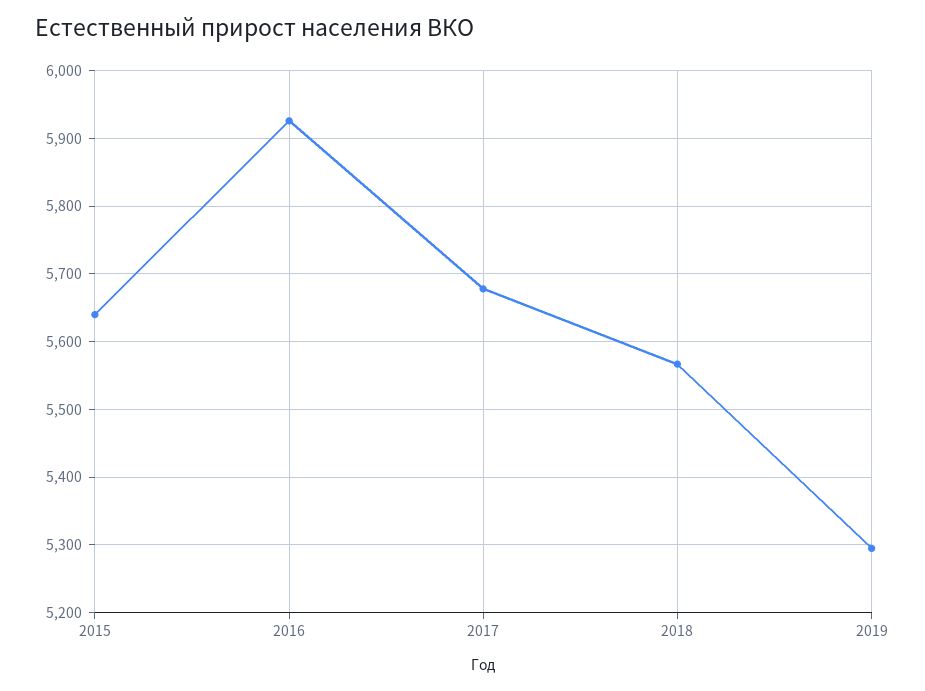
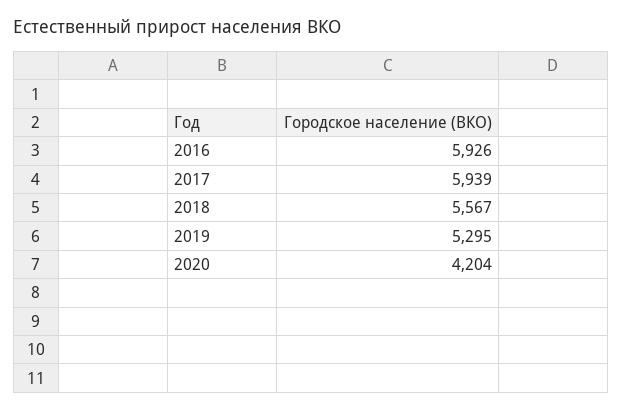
2015: 5640 -> none
2017: 5680 -> 5939
2020: none -> 4204

